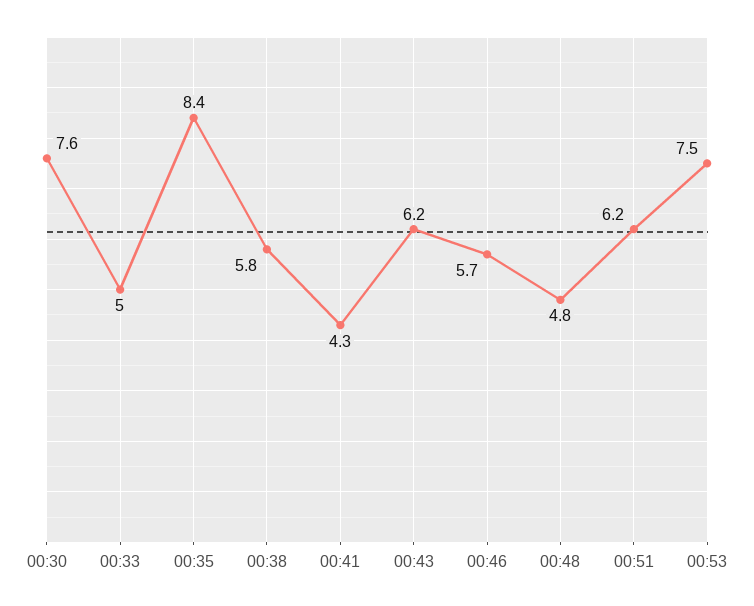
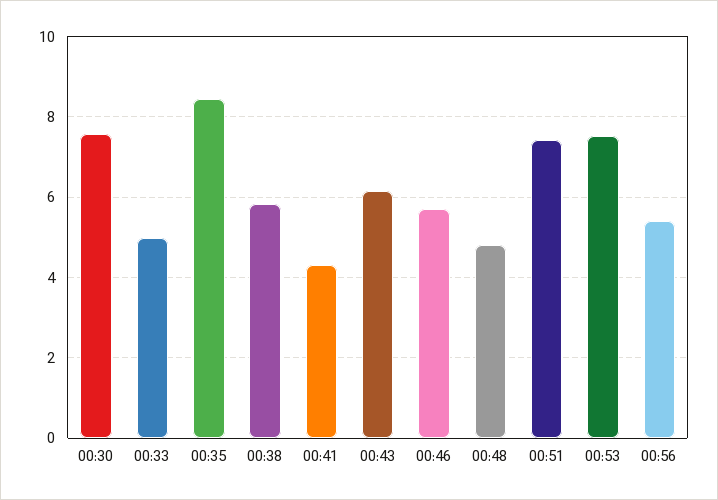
00:51: 6.2 -> 7.4
00:56: none -> 5.4

